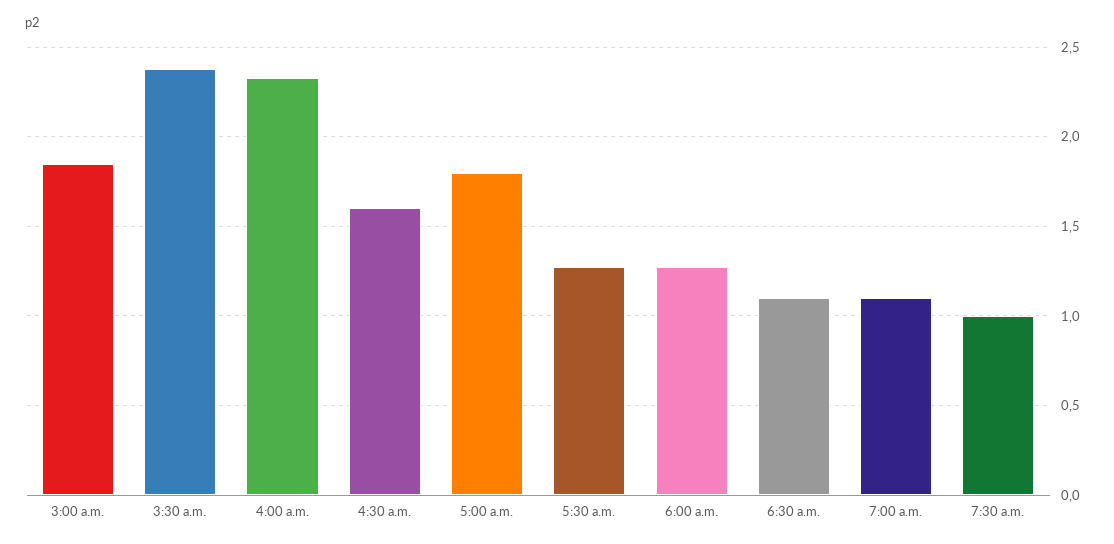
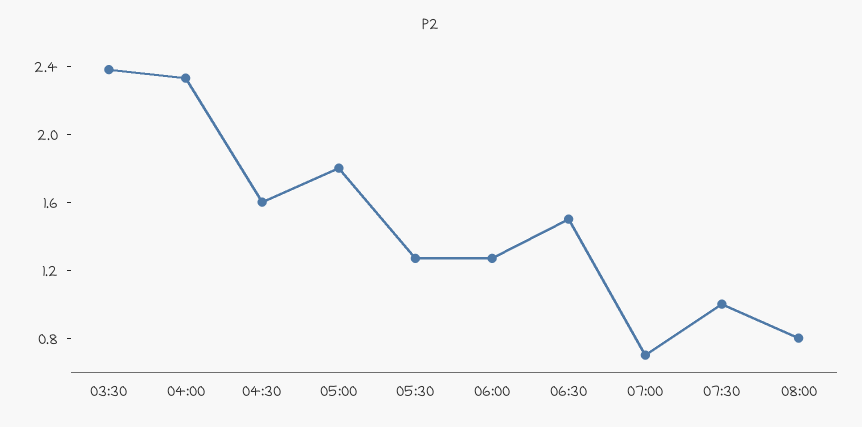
3:00 a.m.: 1.85 -> none
6:30 a.m.: 1.1 -> 1.5
7:00 a.m.: 1.1 -> 0.7
08:00: none -> 0.8

